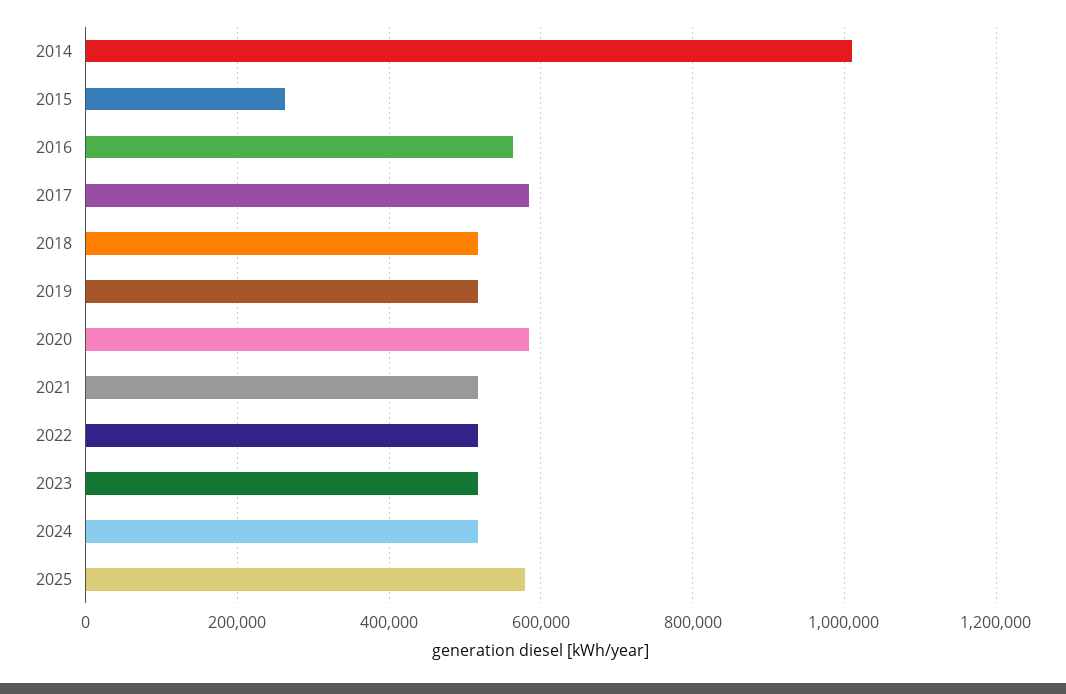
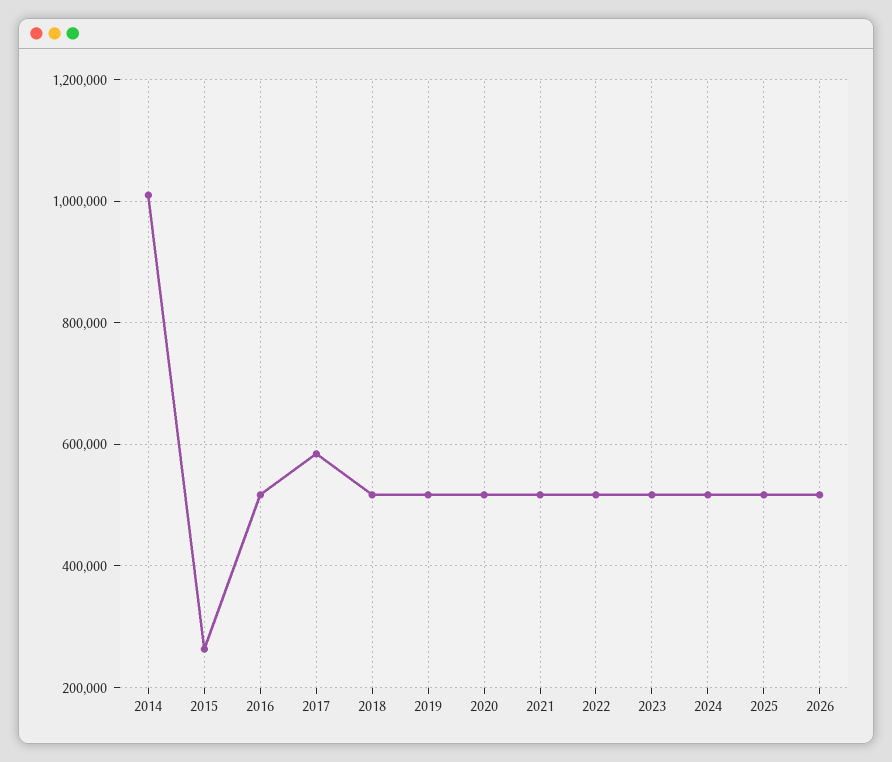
2016: 560000 -> 520000
2020: 580000 -> 520000
2025: 580000 -> 520000
2026: none -> 520000

